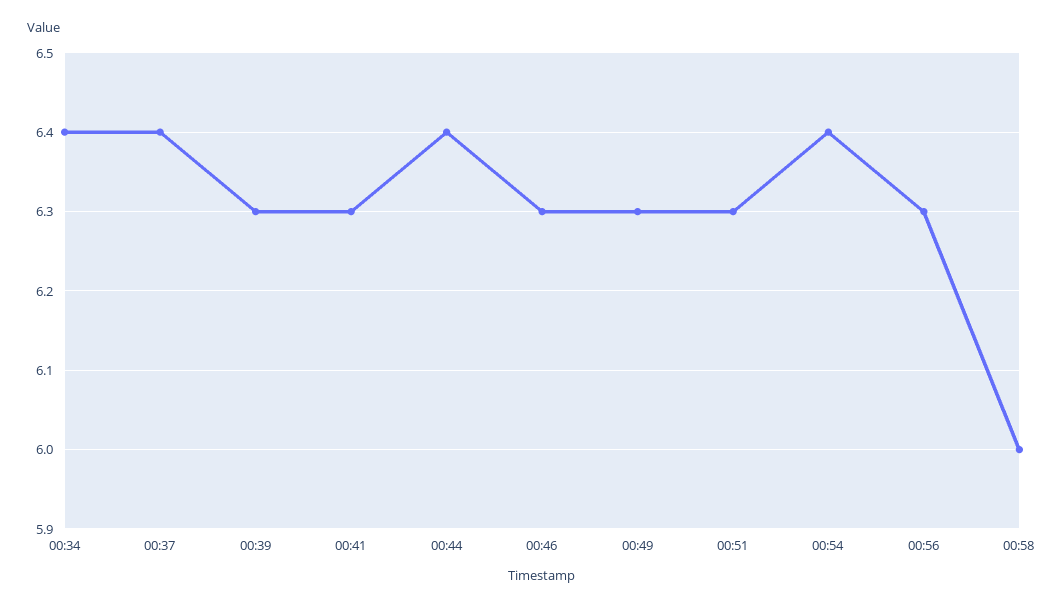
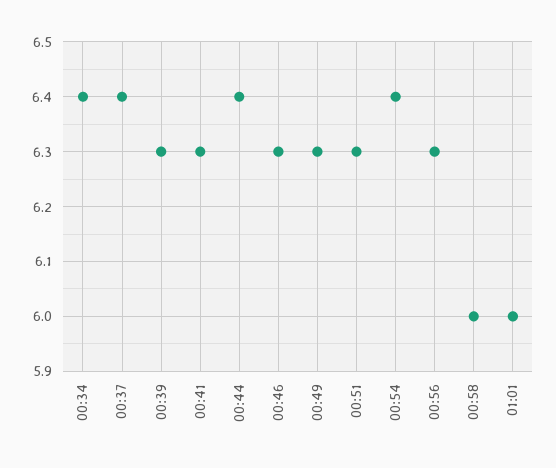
01:01: none -> 6

